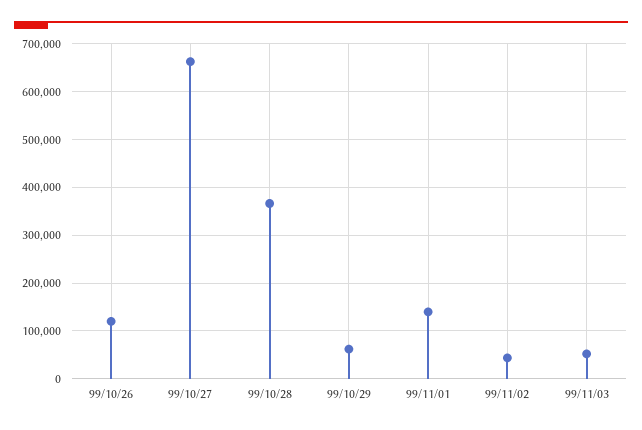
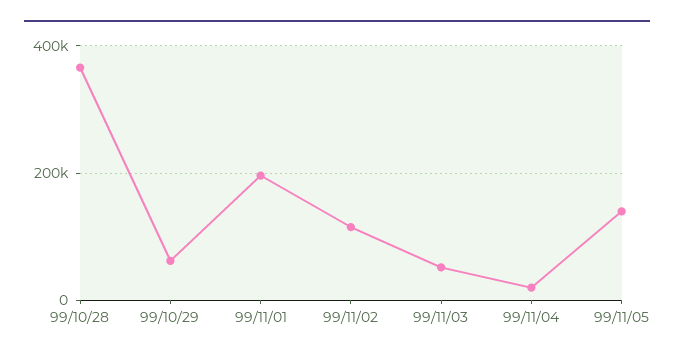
99/10/26: 120000 -> none
99/10/27: 660000 -> none
99/11/01: 140000 -> 200000
99/11/02: 40000 -> 120000
99/11/04: none -> 20000
99/11/05: none -> 140000

